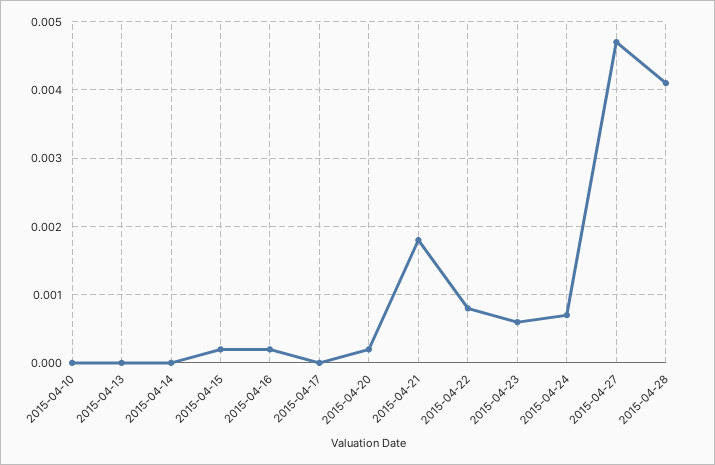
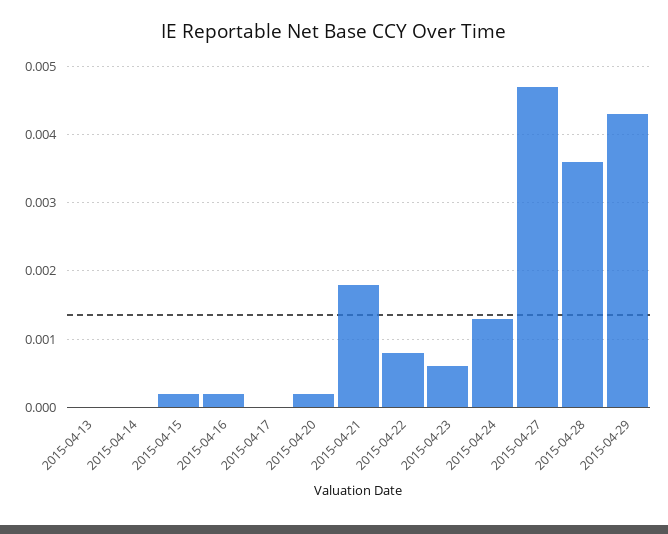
2015-04-10: 0 -> none
2015-04-24: 0.0007 -> 0.0013
2015-04-28: 0.0041 -> 0.0036
2015-04-29: none -> 0.0043

